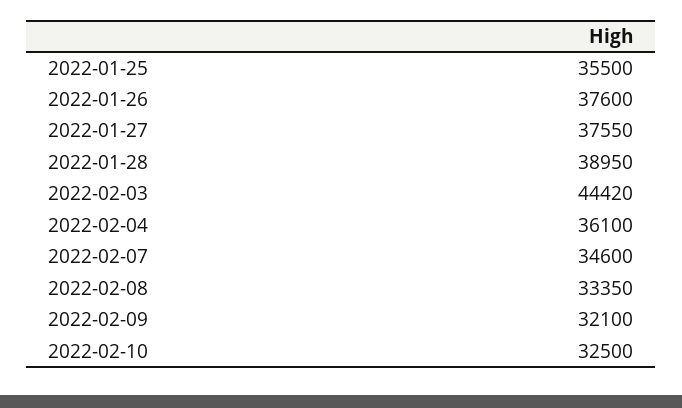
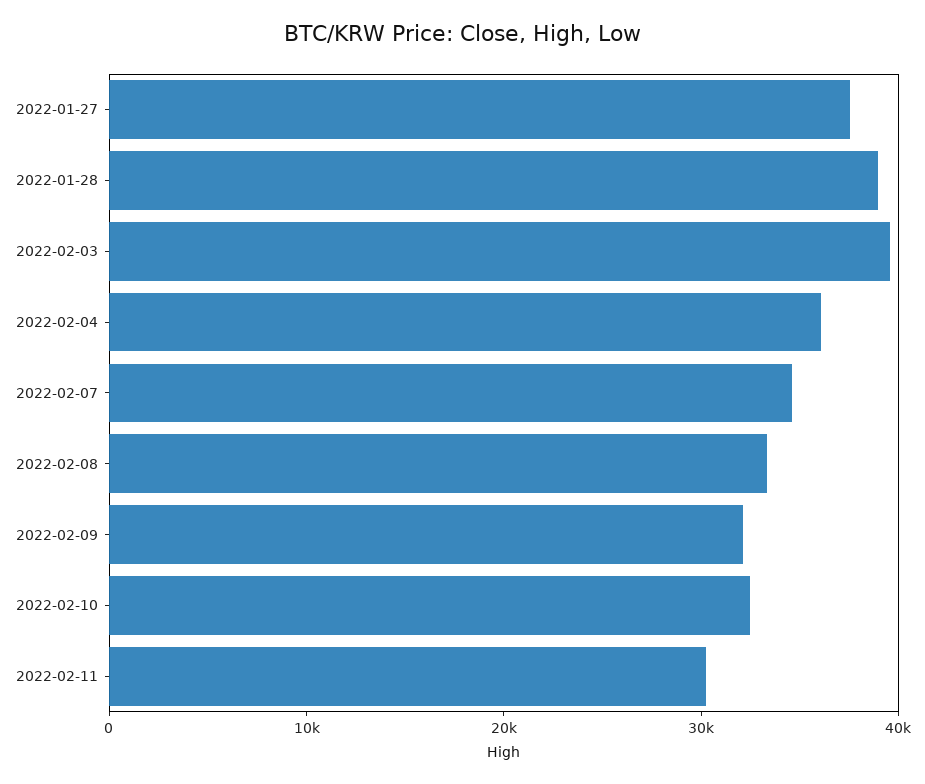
2022-01-25: 35500 -> none
2022-01-26: 37600 -> none
2022-02-03: 44420 -> 40000
2022-02-11: none -> 30000

